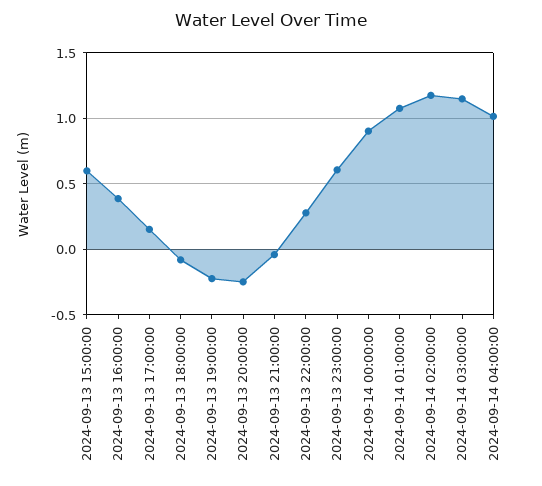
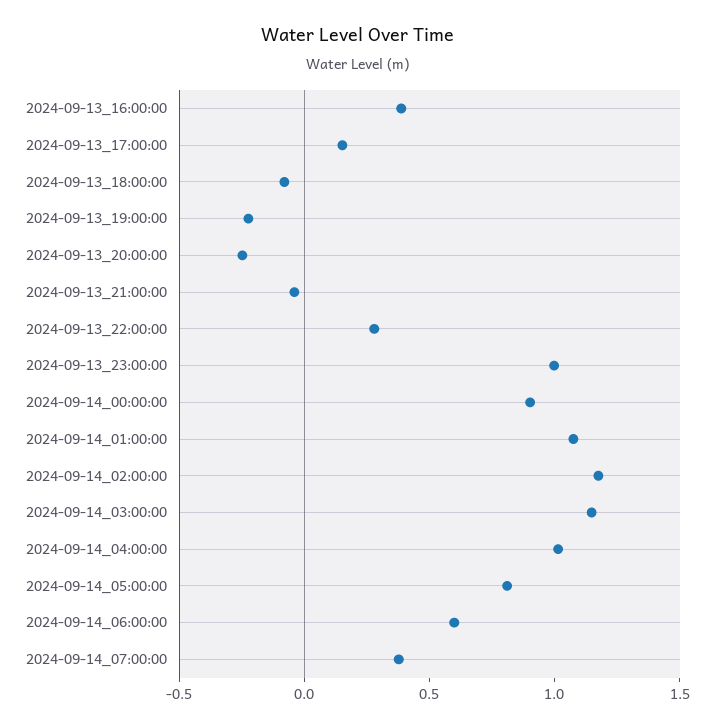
2024-09-13 15:00:00: 0.6 -> none
2024-09-13 23:00:00: 0.6 -> 1
2024-09-14_05:00:00: none -> 0.8
2024-09-14_06:00:00: none -> 0.6
2024-09-14_07:00:00: none -> 0.4

